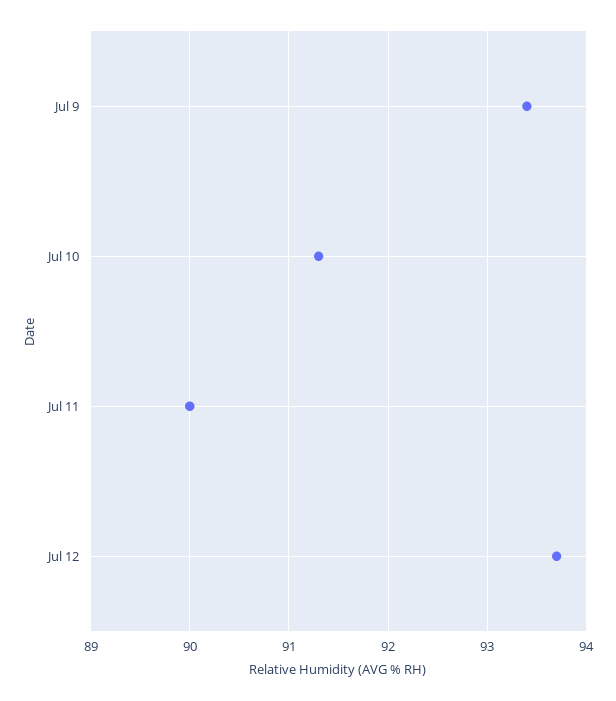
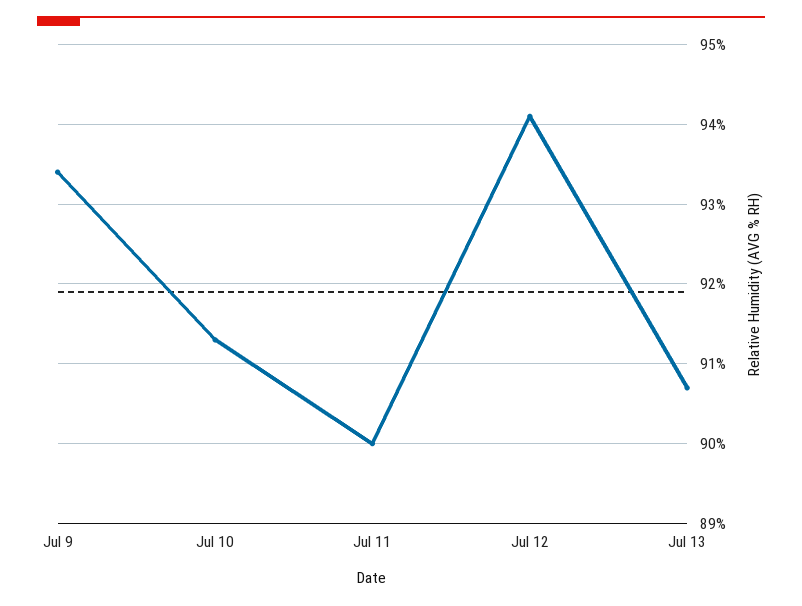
Jul 12: 93.7 -> 94.1
Jul 13: none -> 90.7

